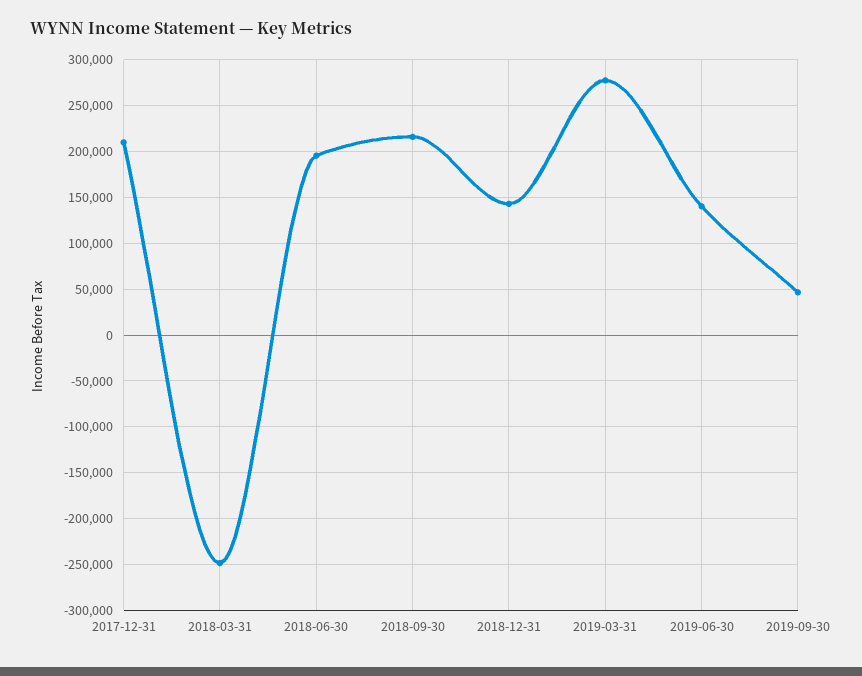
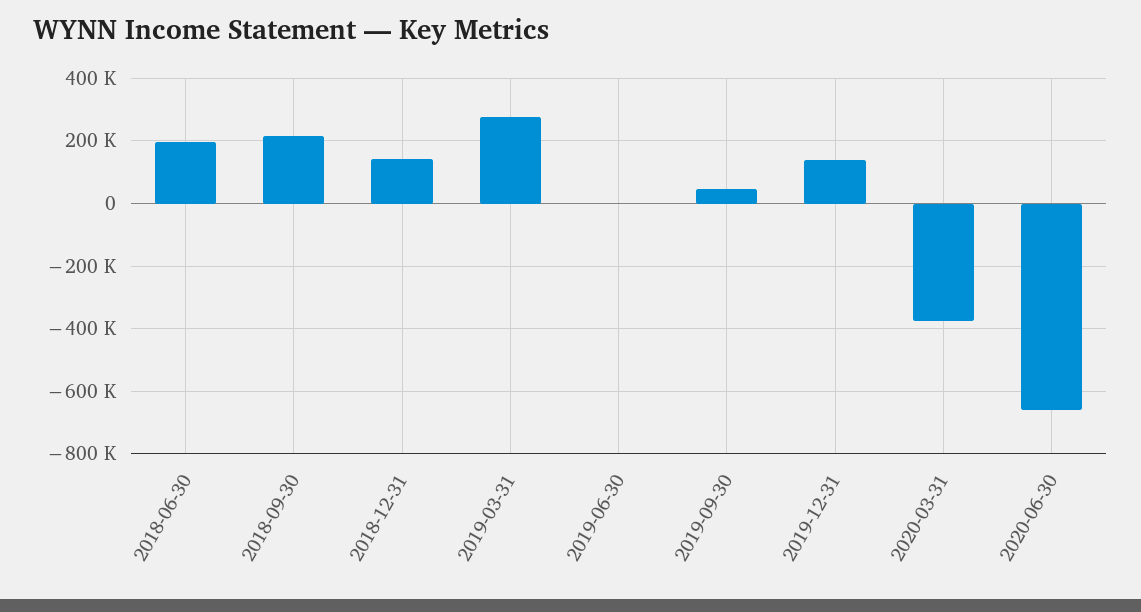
2017-12-31: 210000 -> none
2018-03-31: -250000 -> none
2019-06-30: 140000 -> 0
2019-12-31: none -> 140000
2020-03-31: none -> -380000
2020-06-30: none -> -660000

